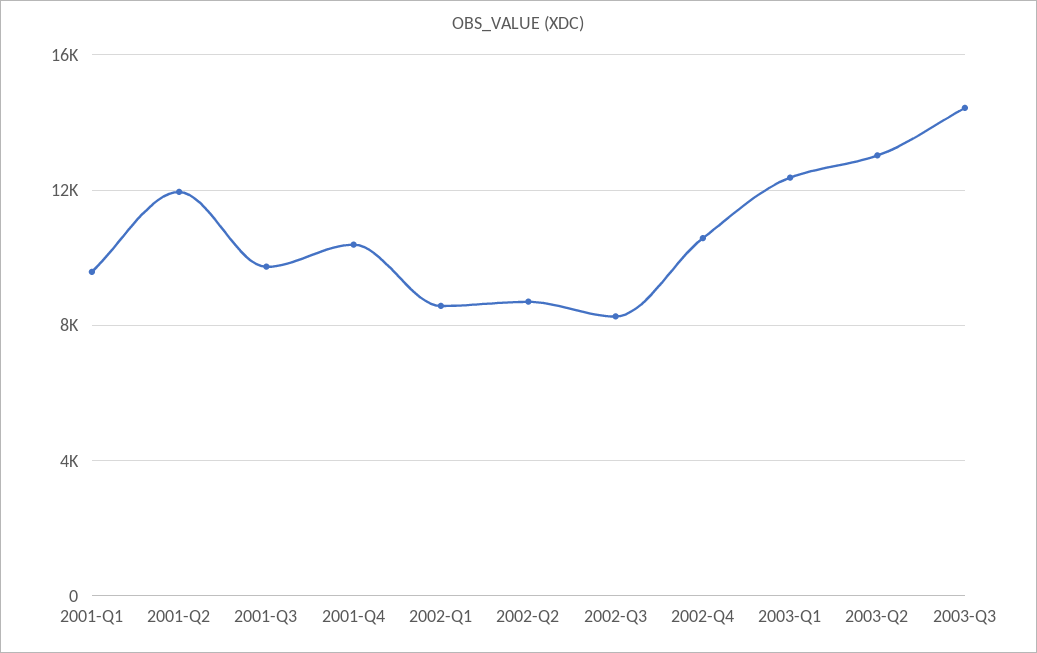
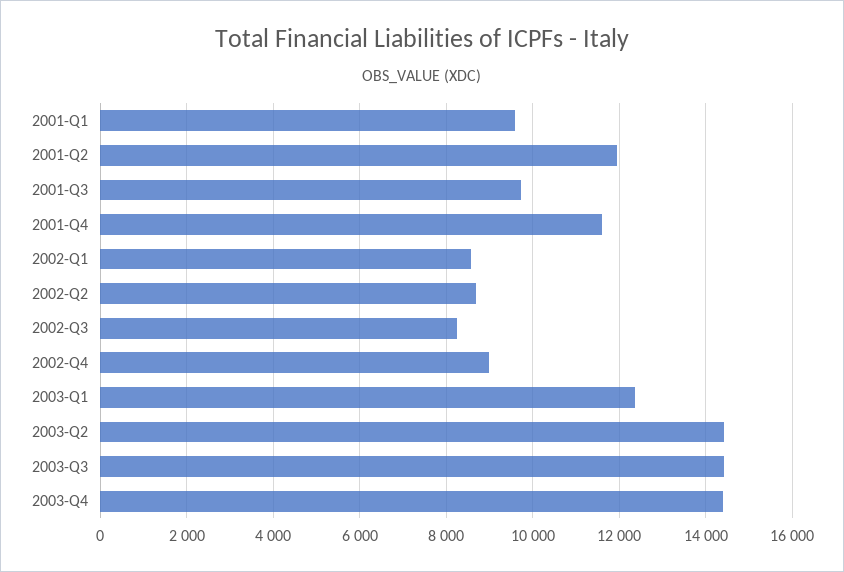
2001-Q4: 10500 -> 11600
2002-Q4: 10500 -> 9000
2003-Q2: 13000 -> 14400
2003-Q4: none -> 14400

